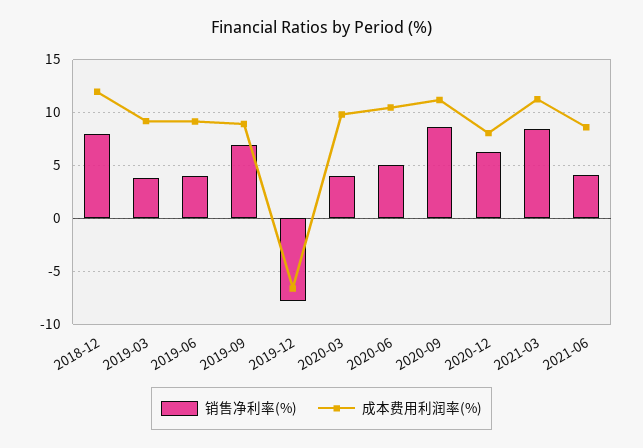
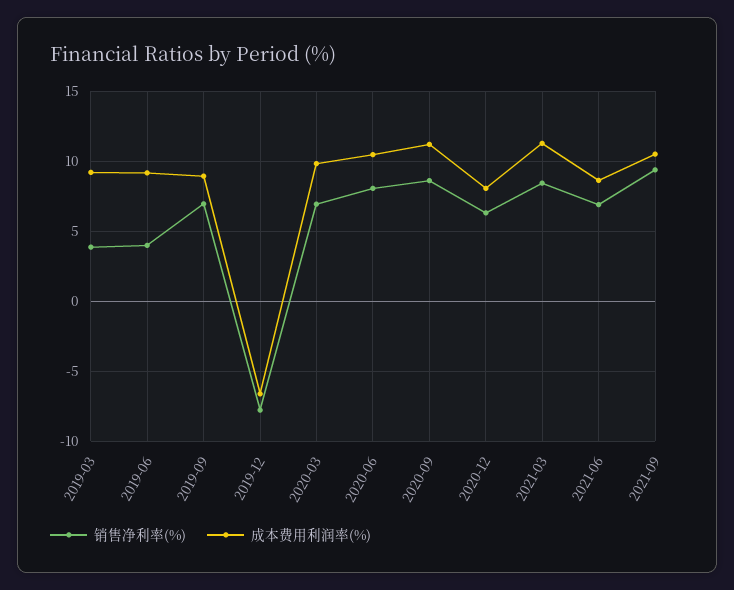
销售净利率(%), 2018-12: 8 -> none
成本费用利润率(%), 2018-12: 12 -> none
销售净利率(%), 2020-03: 4 -> 7
销售净利率(%), 2020-06: 5 -> 8
销售净利率(%), 2021-06: 4 -> 7
销售净利率(%), 2021-09: none -> 9.5
成本费用利润率(%), 2021-09: none -> 10.5

